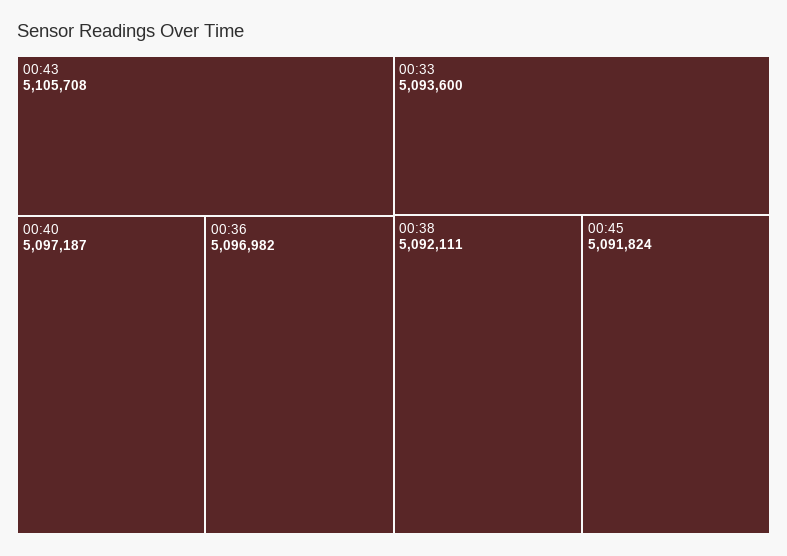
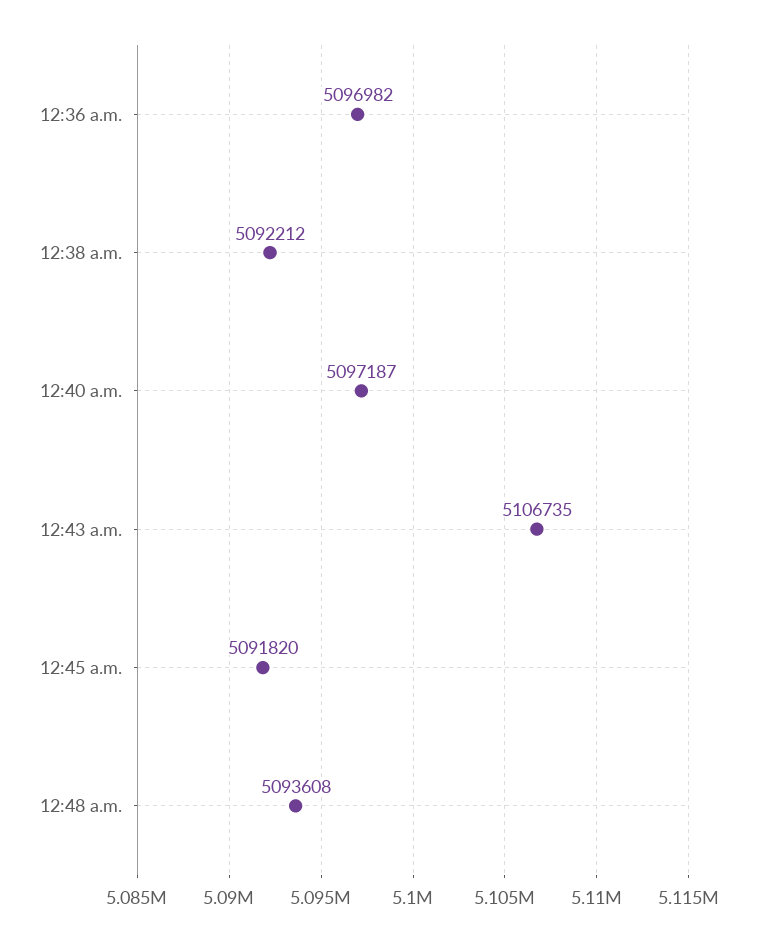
00:43: 5105708 -> 5106735
00:33: 5093600 -> none
00:38: 5092111 -> 5092212
00:45: 5091824 -> 5091820
12:48 a.m.: none -> 5093608

